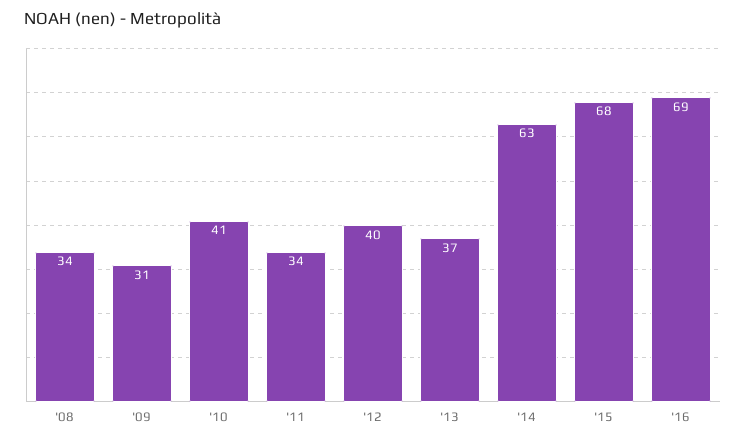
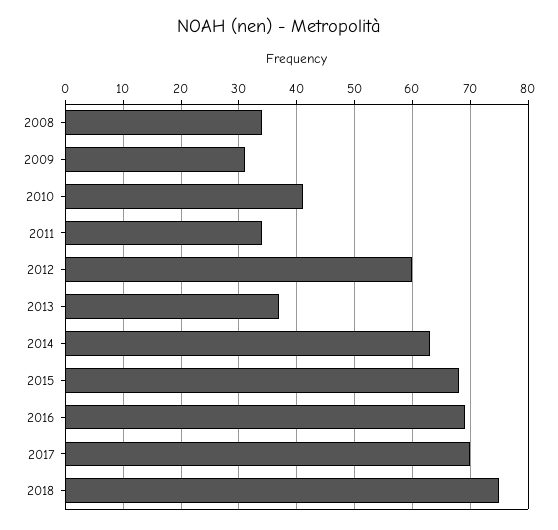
'12: 40 -> 60
2017: none -> 70
2018: none -> 75

